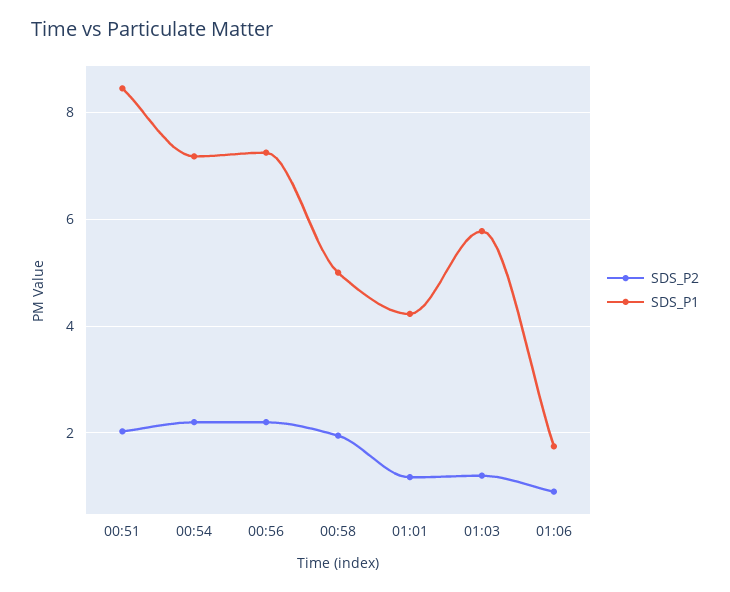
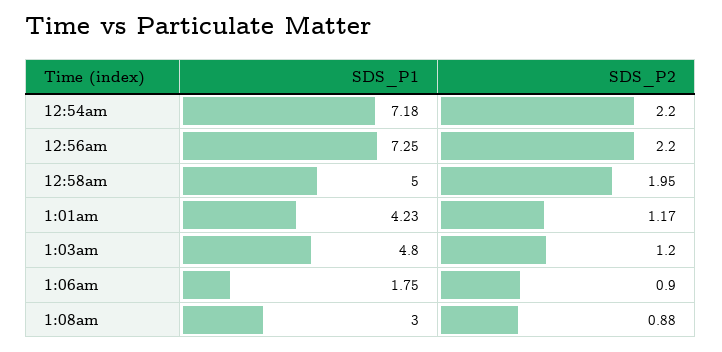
SDS_P2, 00:51: 2 -> none
SDS_P1, 00:51: 8.4 -> none
SDS_P1, 01:03: 5.8 -> 4.8
SDS_P1, 1:08am: none -> 3
SDS_P2, 1:08am: none -> 0.88

